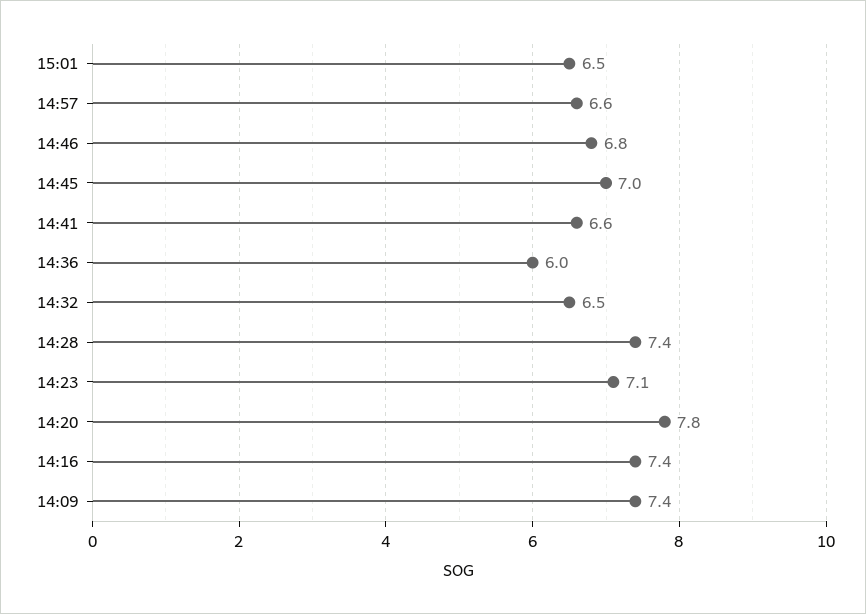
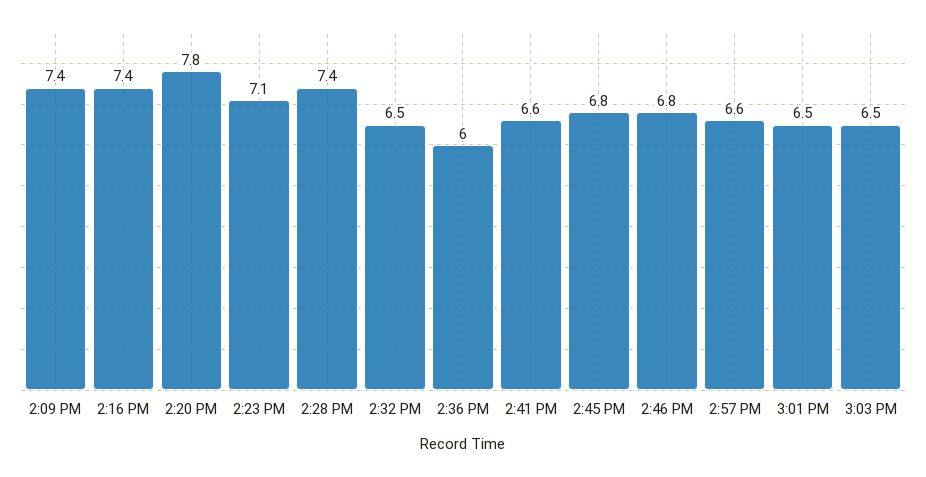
14:45: 7 -> 6.8
3:03 PM: none -> 6.5

